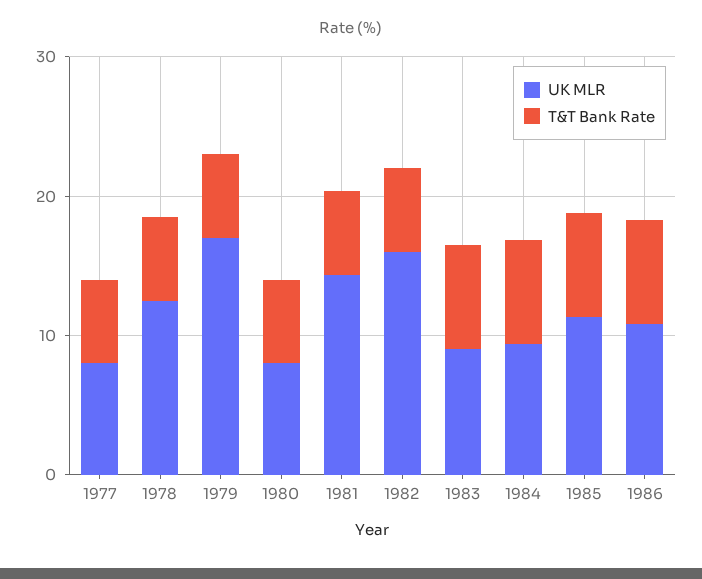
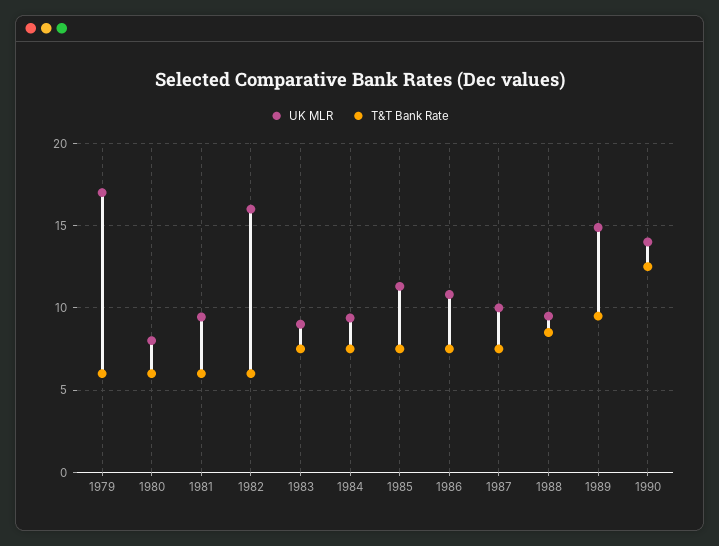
UK MLR, 1977: 8 -> none
T&T Bank Rate, 1977: 6 -> none
UK MLR, 1978: 12 -> none
T&T Bank Rate, 1978: 6 -> none
UK MLR, 1981: 14 -> 9.5
UK MLR, 1987: none -> 10
T&T Bank Rate, 1987: none -> 7.5
UK MLR, 1988: none -> 9.5
T&T Bank Rate, 1988: none -> 8.5
UK MLR, 1989: none -> 15
T&T Bank Rate, 1989: none -> 9.5
UK MLR, 1990: none -> 14
T&T Bank Rate, 1990: none -> 12.5

